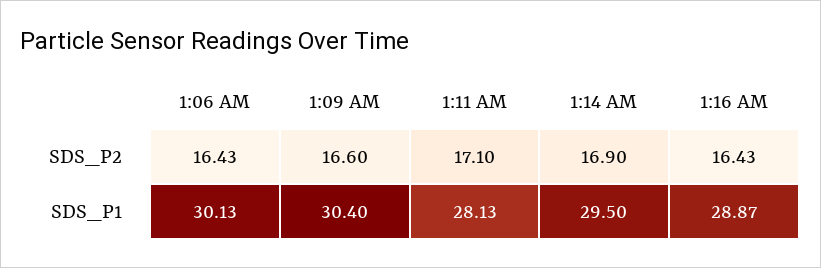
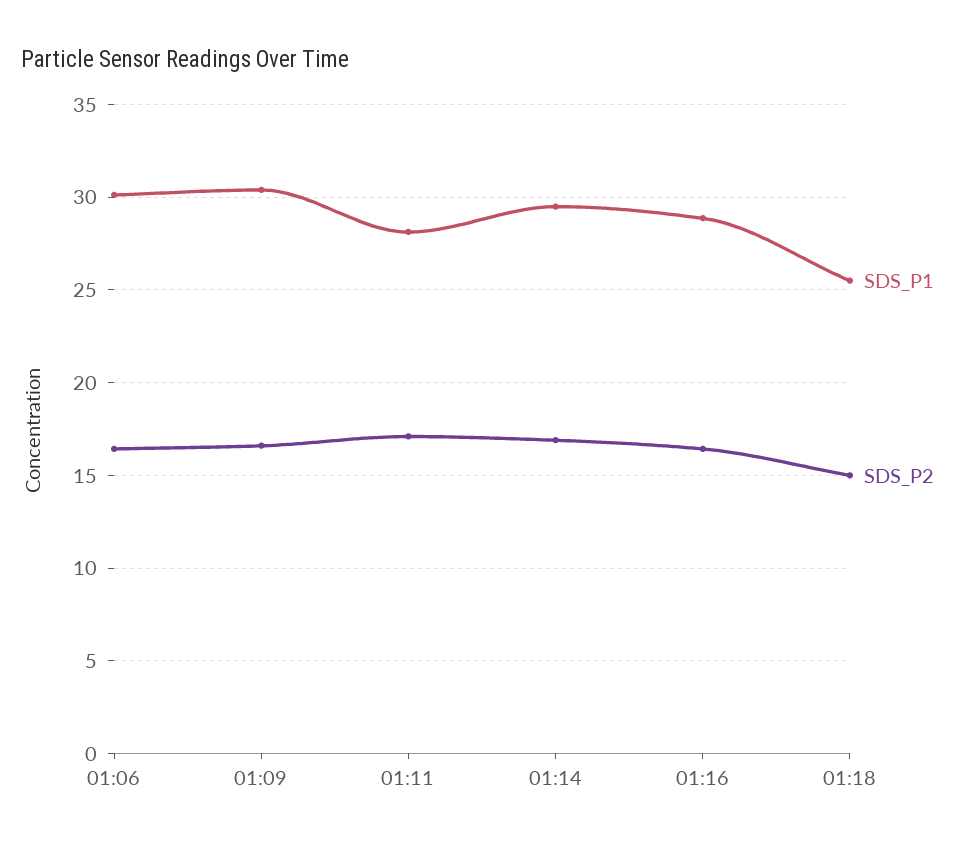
SDS_P1, 01:18: none -> 25.5
SDS_P2, 01:18: none -> 15

